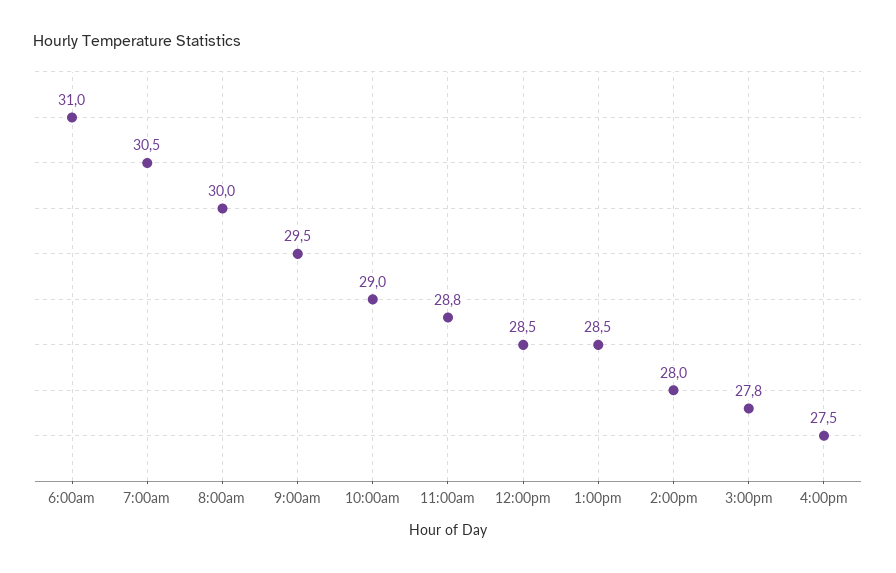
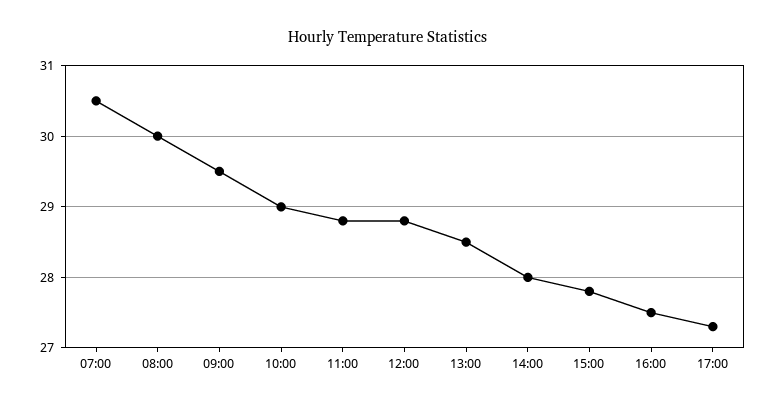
6:00am: 31 -> none
12:00pm: 28.5 -> 28.8
17:00: none -> 27.3

